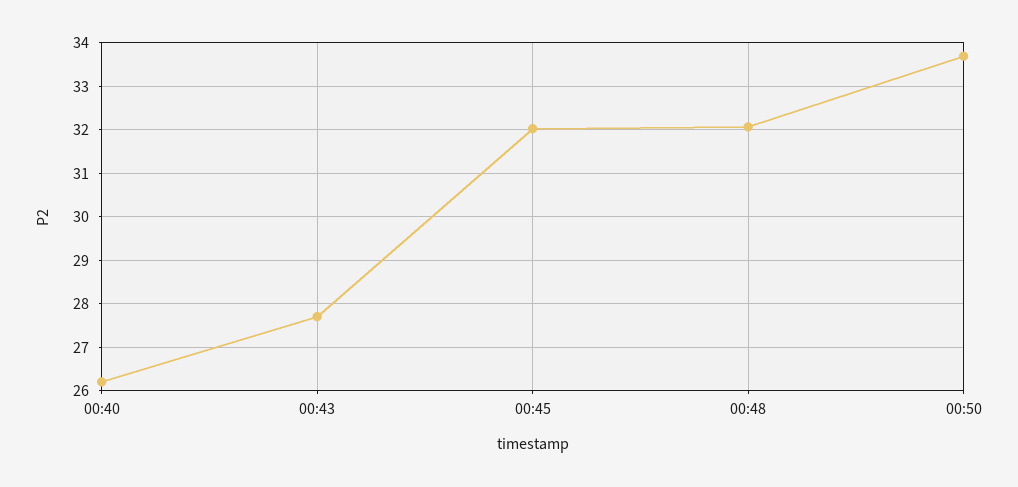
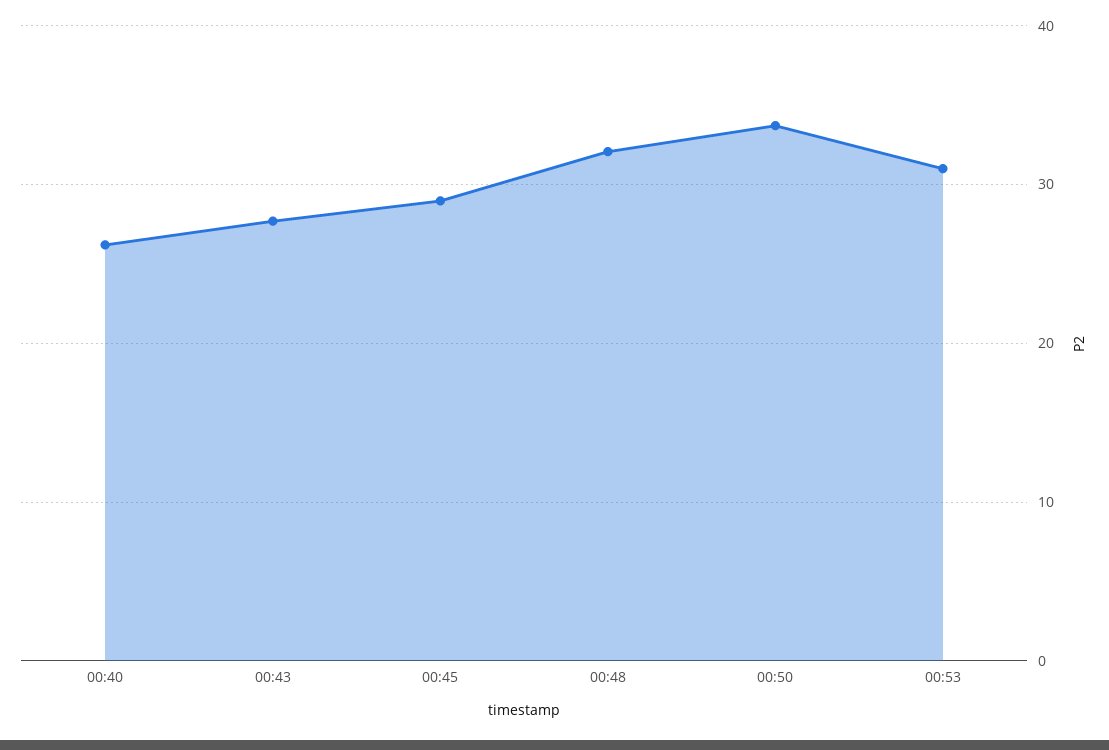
00:45: 32 -> 29
00:53: none -> 31

